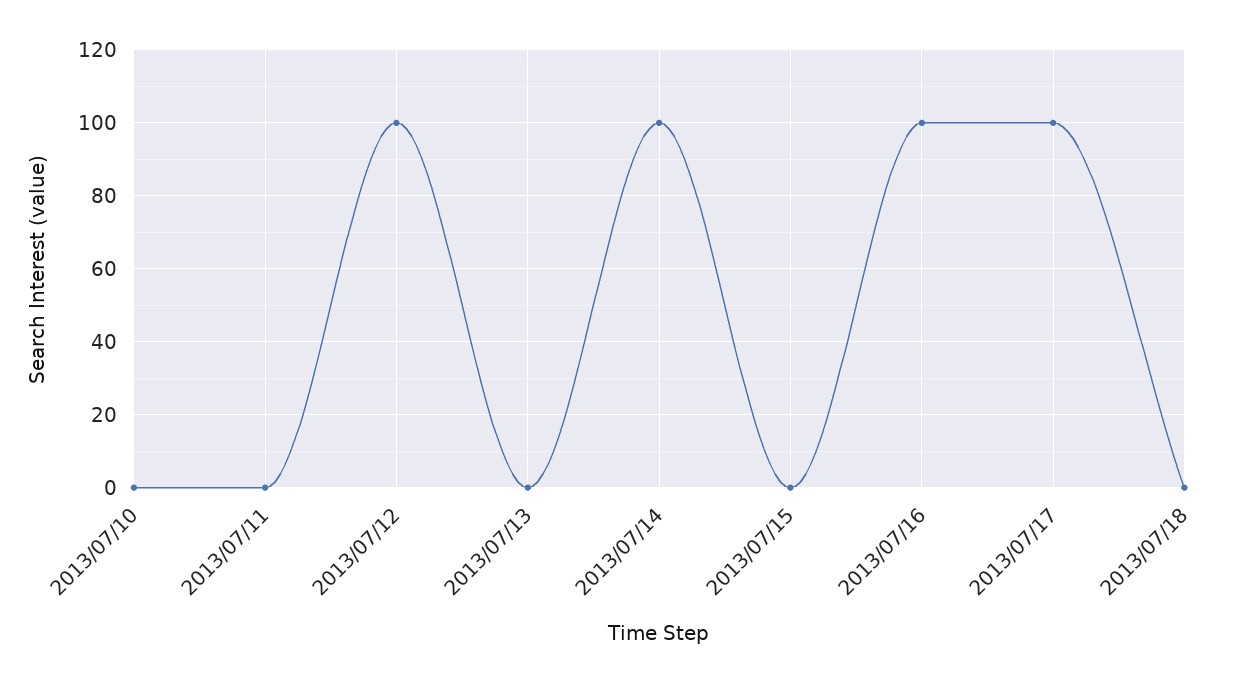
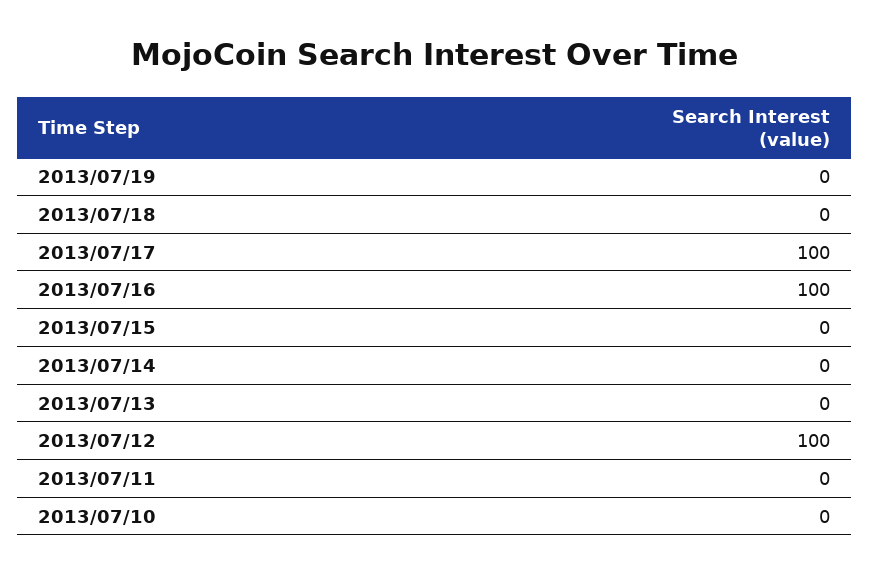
2013/07/14: 100 -> 0
2013/07/19: none -> 0

